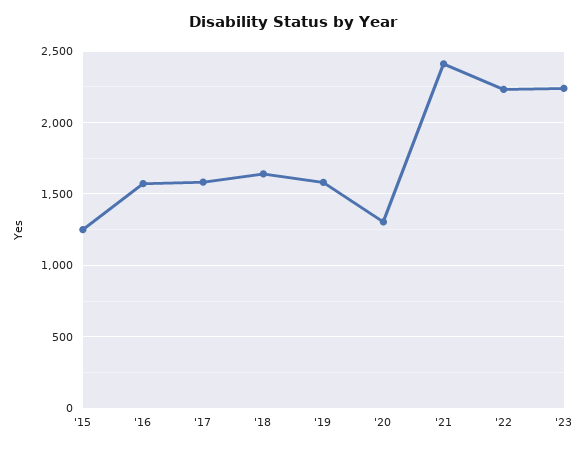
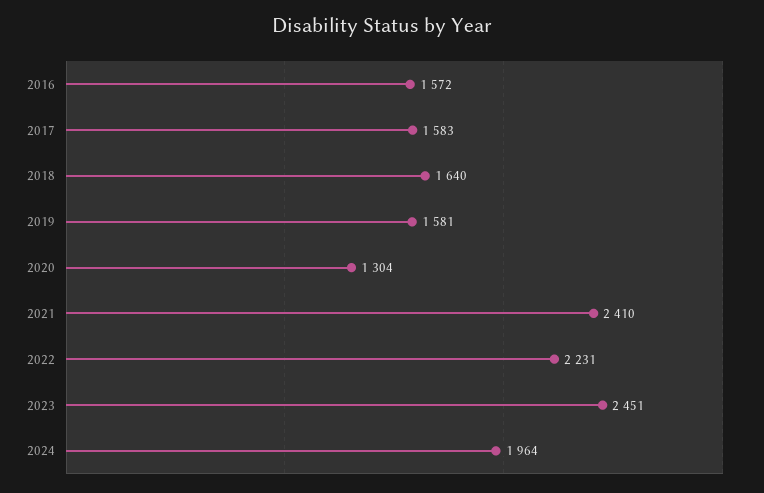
'15: 1250 -> none
'23: 2250 -> 2451
2024: none -> 1964

